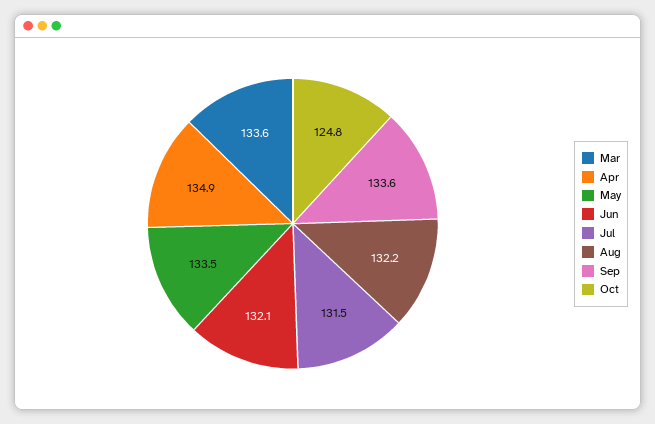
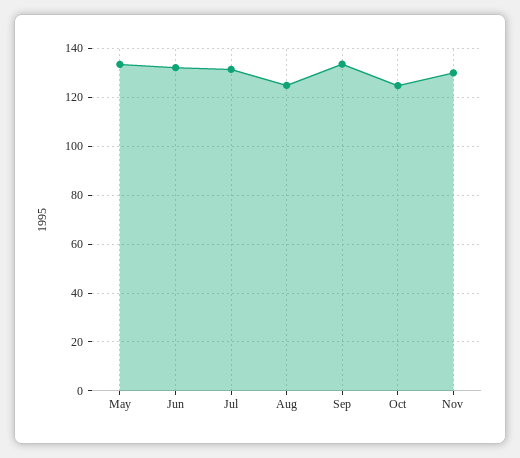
Mar: 133.6 -> none
Apr: 134.9 -> none
Aug: 132.2 -> 125
Nov: none -> 130

